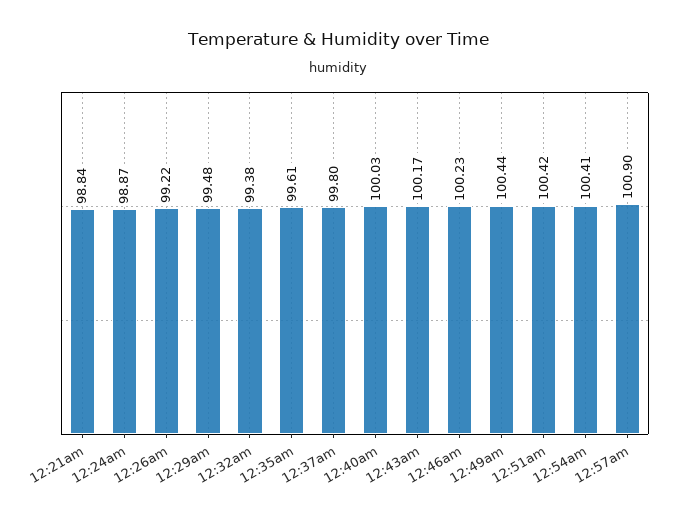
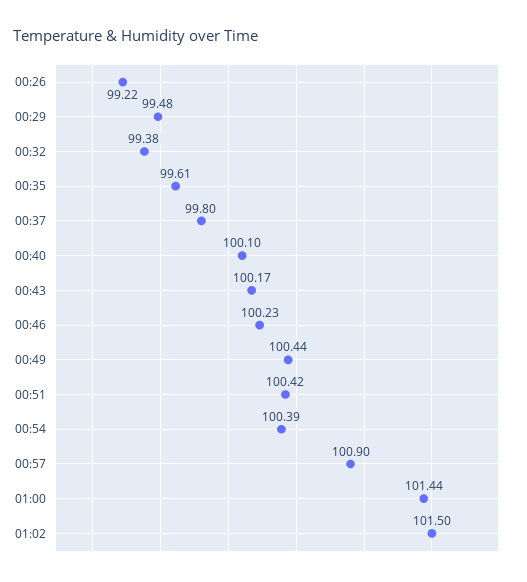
12:21am: 98.84 -> none
12:24am: 98.87 -> none
12:40am: 100.03 -> 100.1
12:54am: 100.41 -> 100.39
01:00: none -> 101.44
01:02: none -> 101.5

